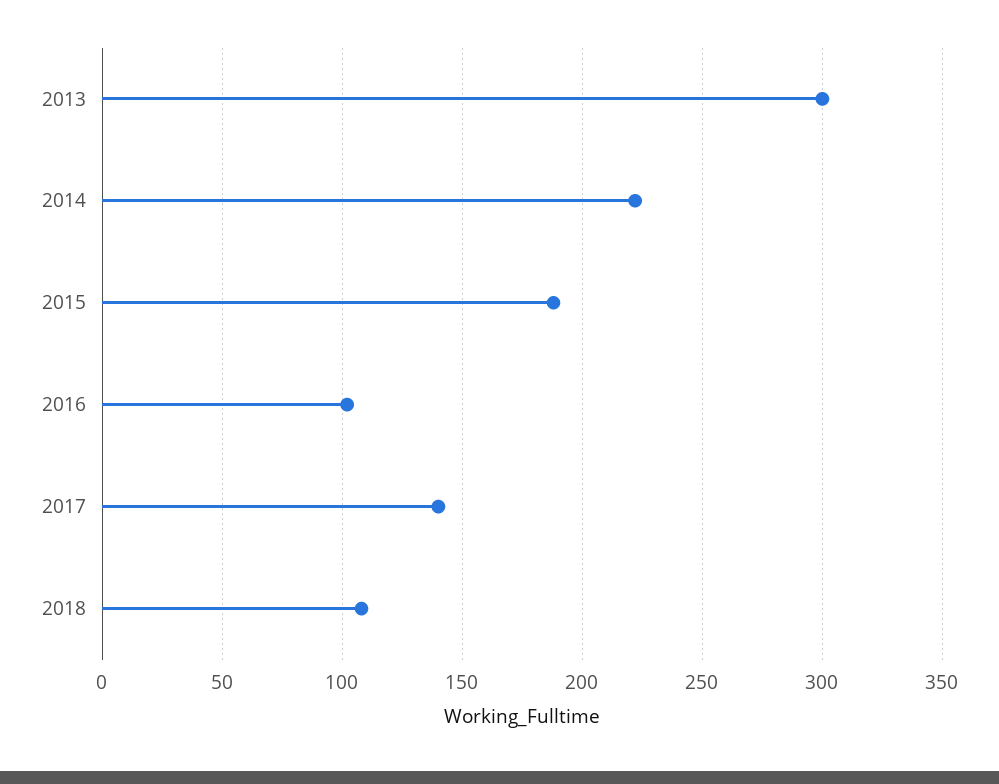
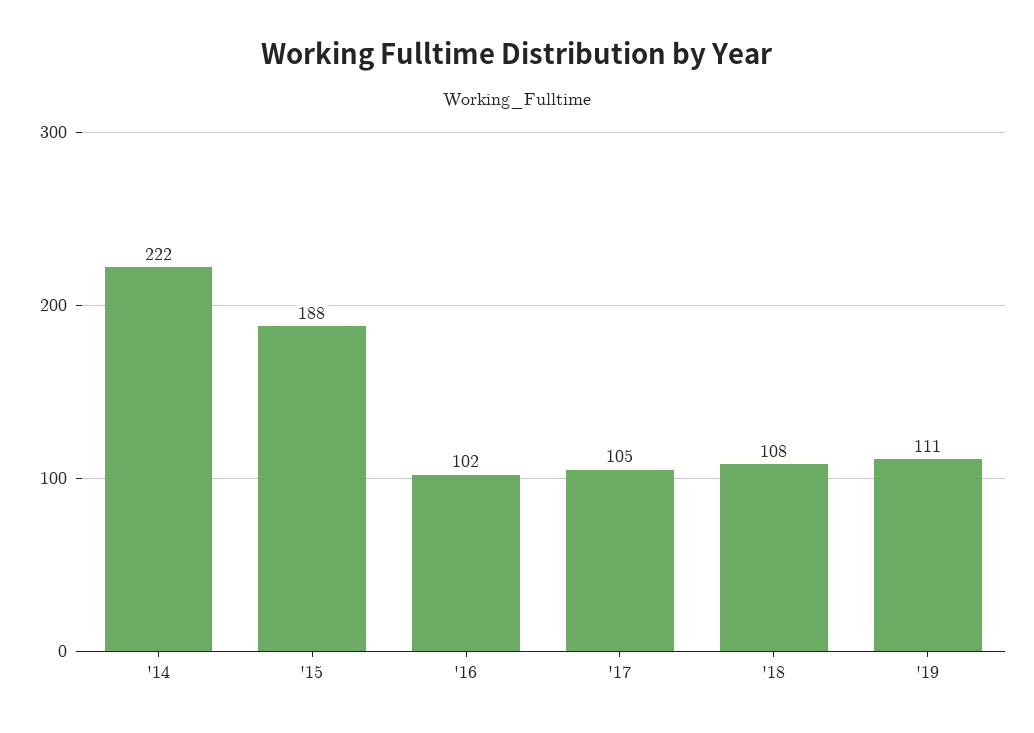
2013: 300 -> none
2017: 140 -> 105
'19: none -> 111

